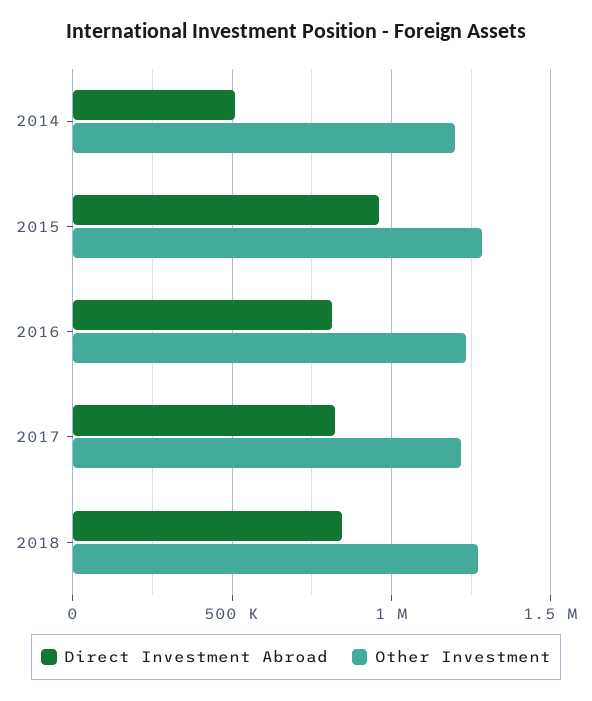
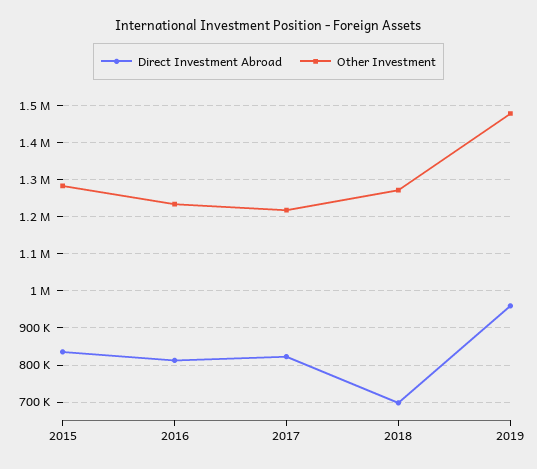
Direct Investment Abroad, 2014: 500000 -> none
Other Investment, 2014: 1200000 -> none
Direct Investment Abroad, 2015: 950000 -> 840000
Direct Investment Abroad, 2018: 850000 -> 700000
Direct Investment Abroad, 2019: none -> 960000
Other Investment, 2019: none -> 1480000

